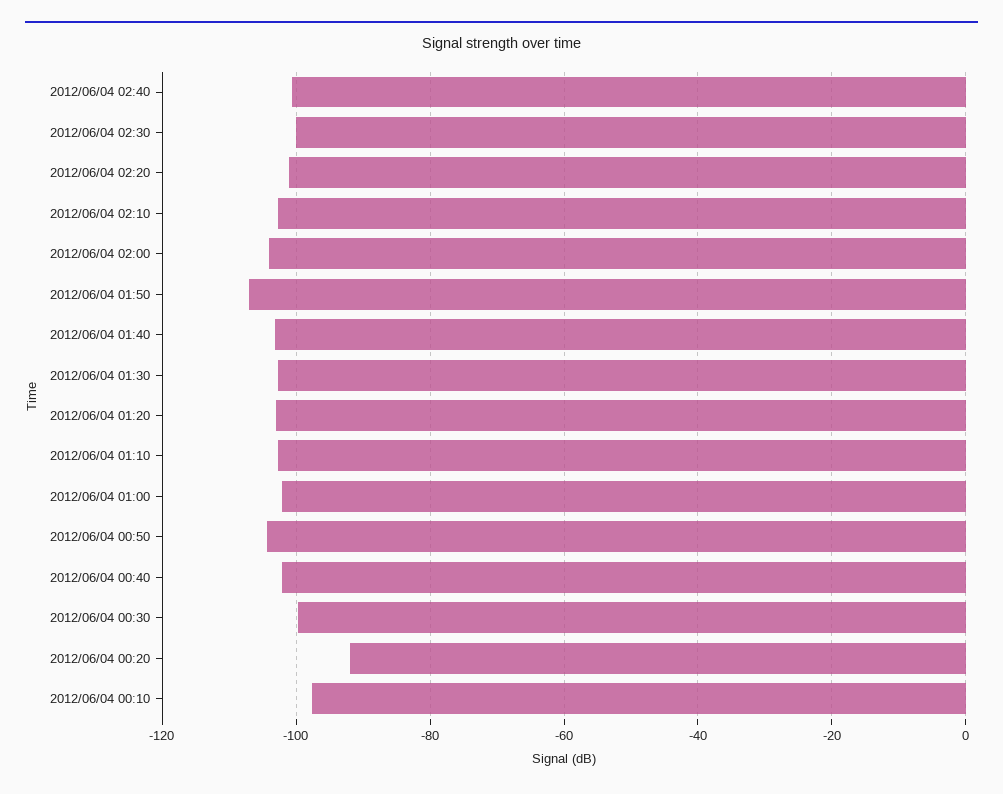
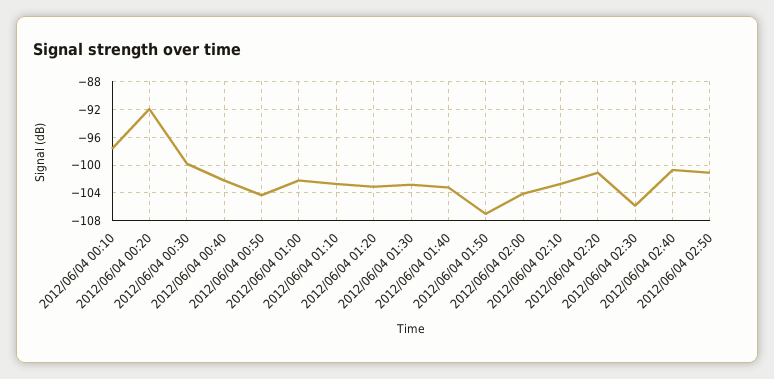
2012/06/04 02:30: -100 -> -106
2012/06/04 02:50: none -> -101

